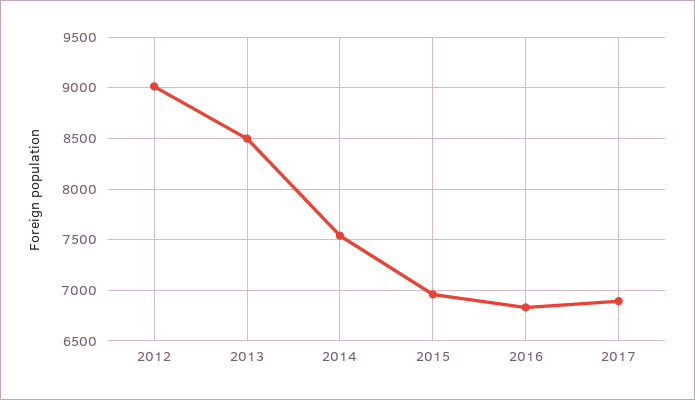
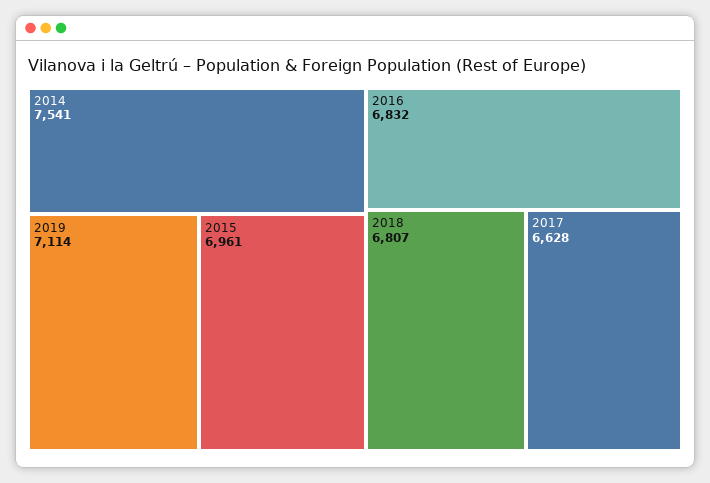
2012: 9000 -> none
2013: 8500 -> none
2017: 6900 -> 6628
2019: none -> 7114
2018: none -> 6807

